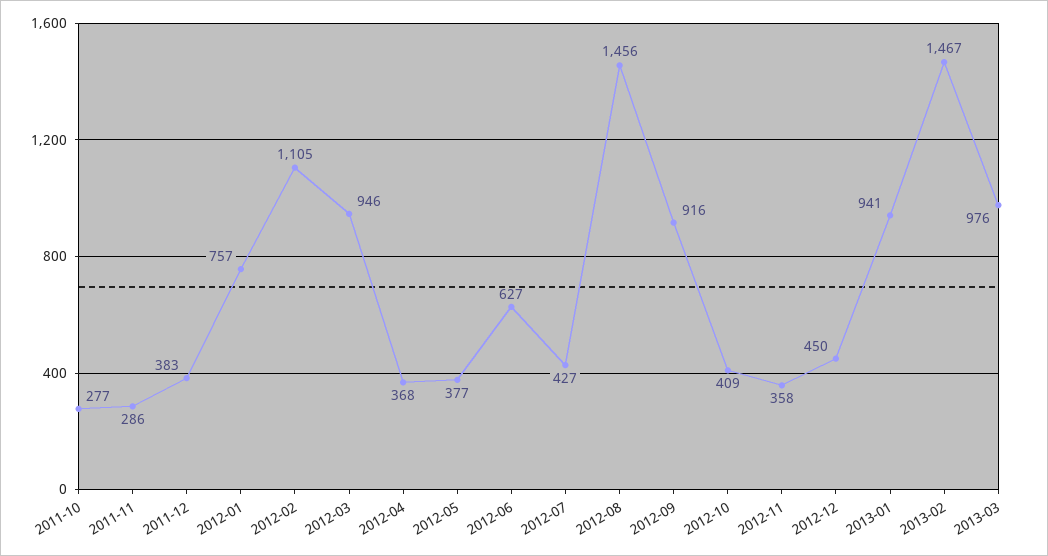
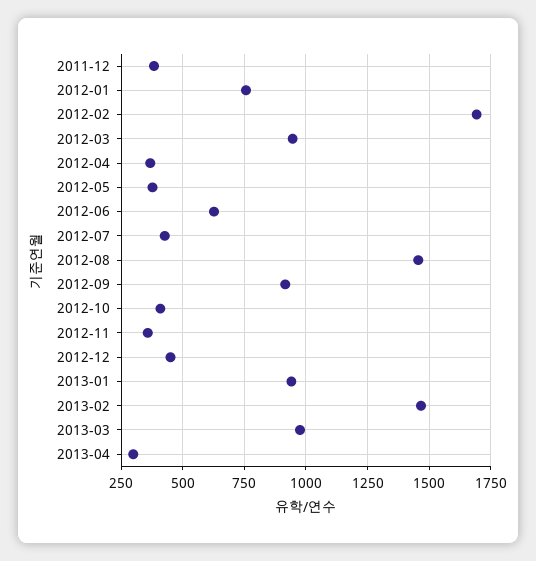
2011-10: 277 -> none
2011-11: 286 -> none
2012-02: 1105 -> 1700
2013-04: none -> 300

